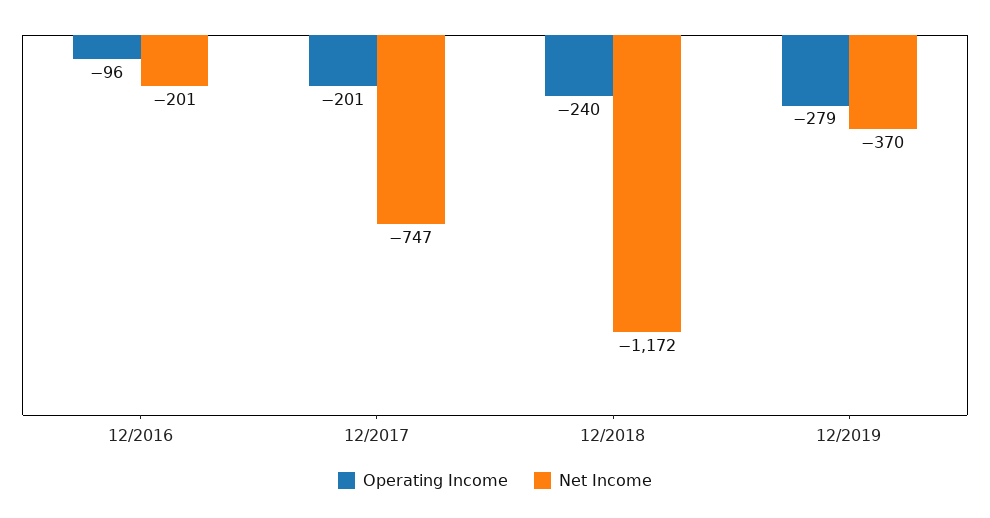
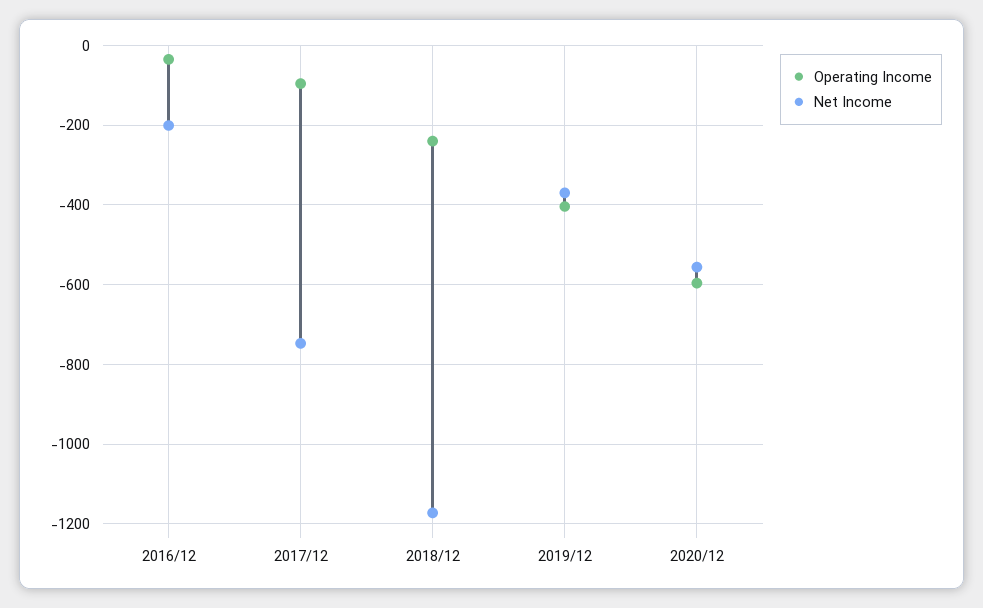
Operating Income, 12/2016: -96 -> -40
Operating Income, 12/2017: -201 -> -100
Operating Income, 12/2019: -279 -> -400
Operating Income, 2020/12: none -> -600
Net Income, 2020/12: none -> -560

